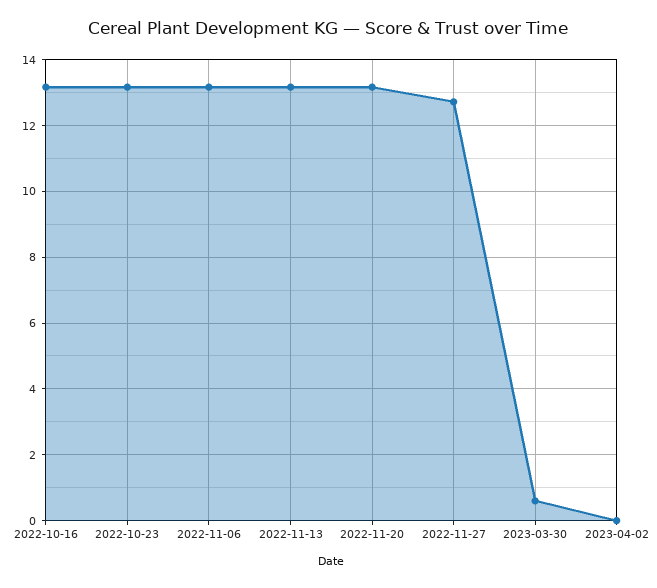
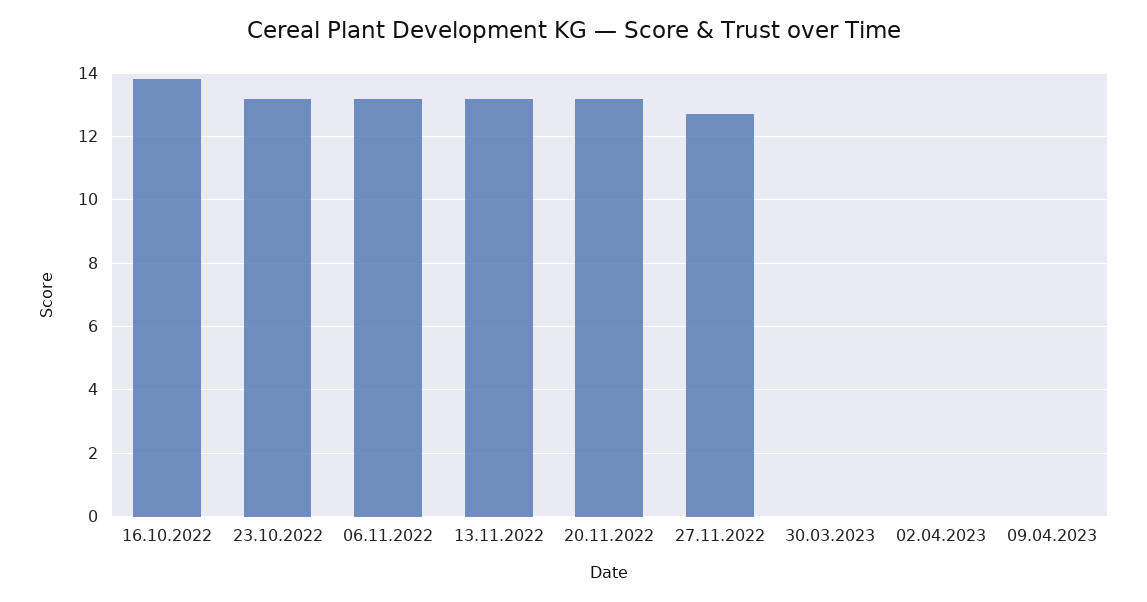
2022-10-16: 13.2 -> 13.8
2023-03-30: 0.6 -> 0
09.04.2023: none -> 0

